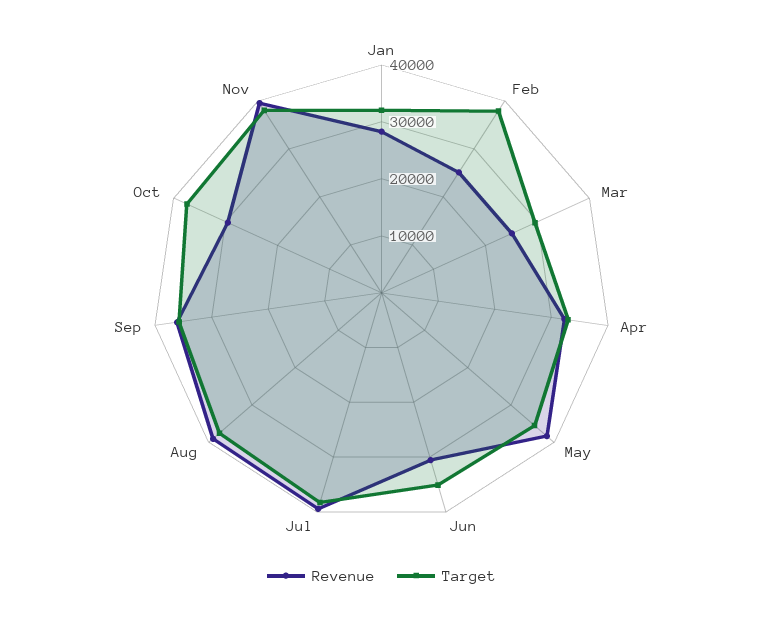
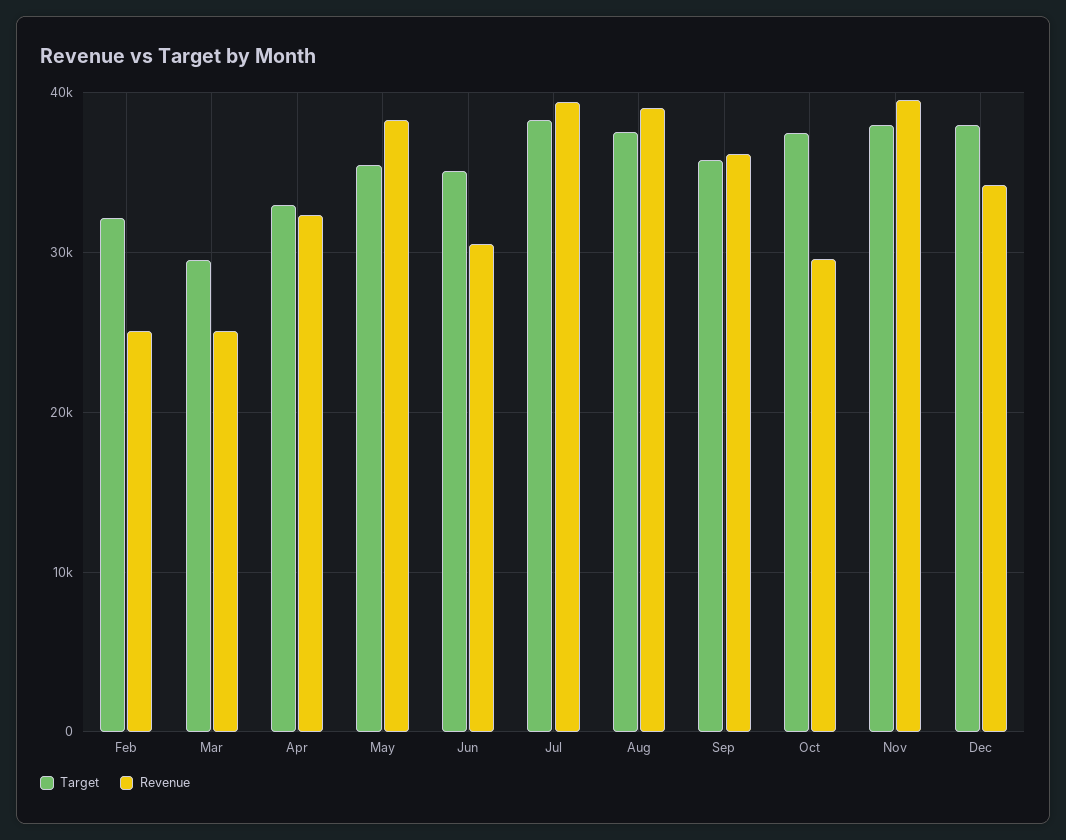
Revenue, Jan: 28000 -> none
Target, Jan: 32000 -> none
Target, Feb: 38000 -> 32000
Target, Dec: none -> 38000
Revenue, Dec: none -> 34000

